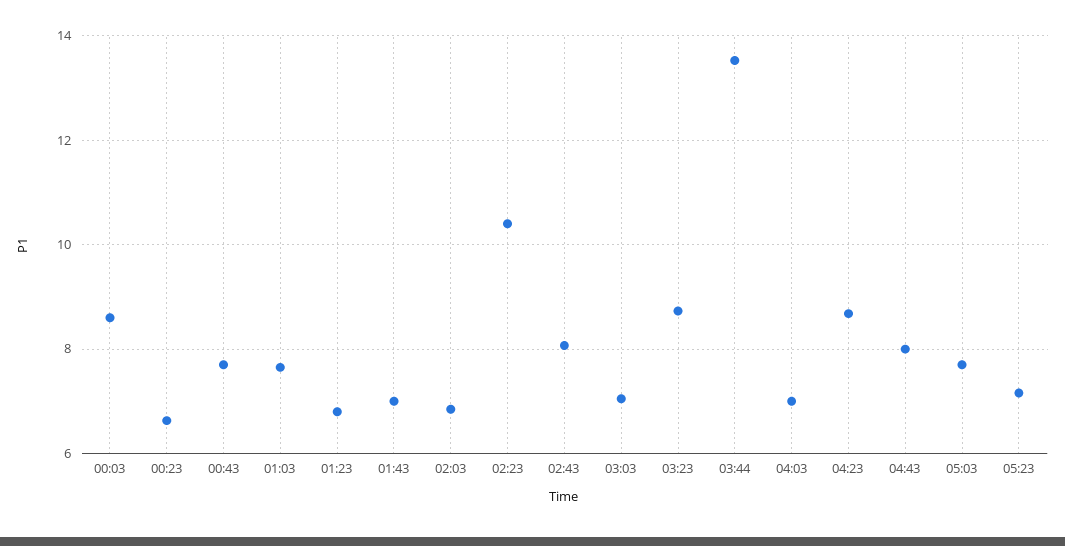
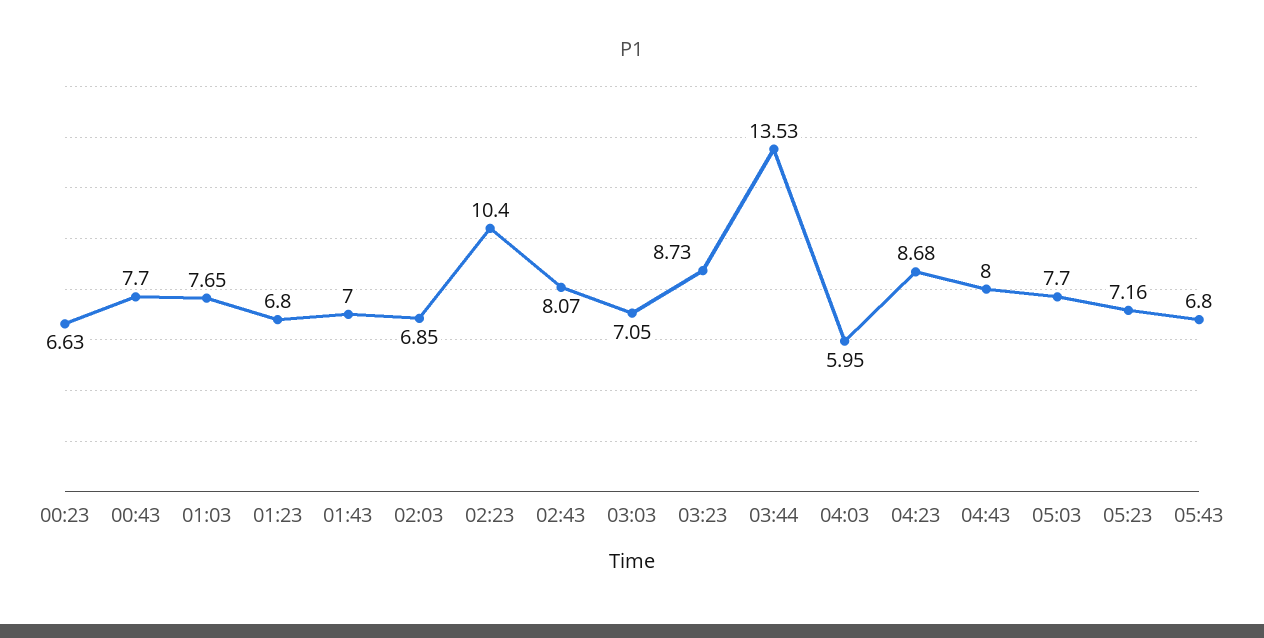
00:03: 8.6 -> none
04:03: 7 -> 5.95
05:43: none -> 6.8

